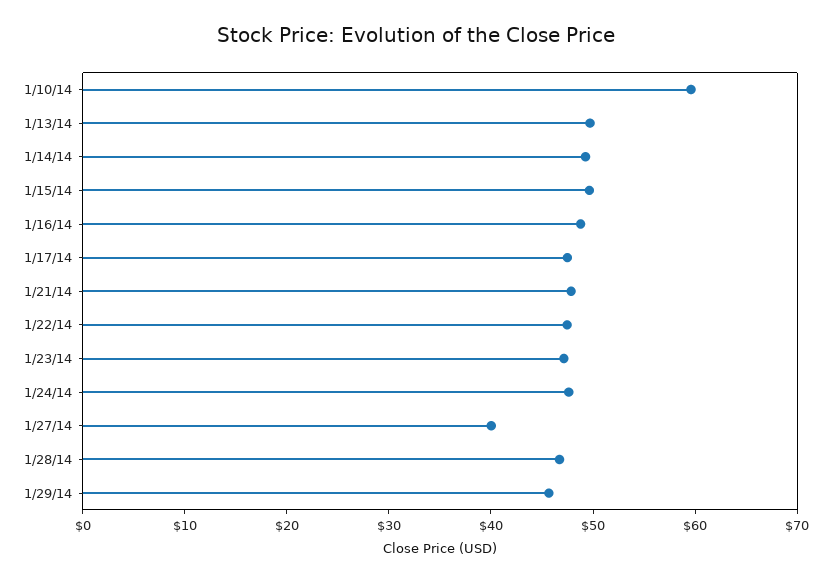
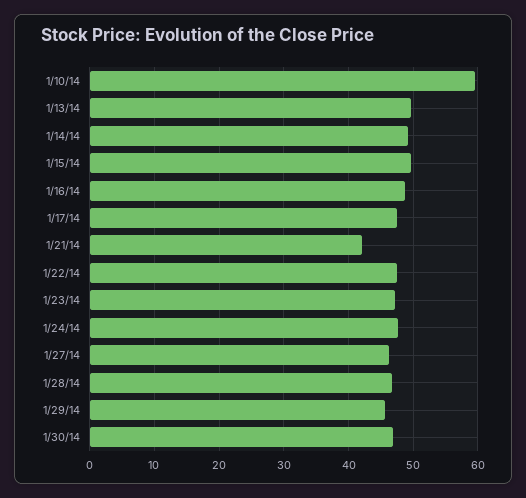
1/21/14: 48 -> 42
1/27/14: 40 -> 46
1/30/14: none -> 47

